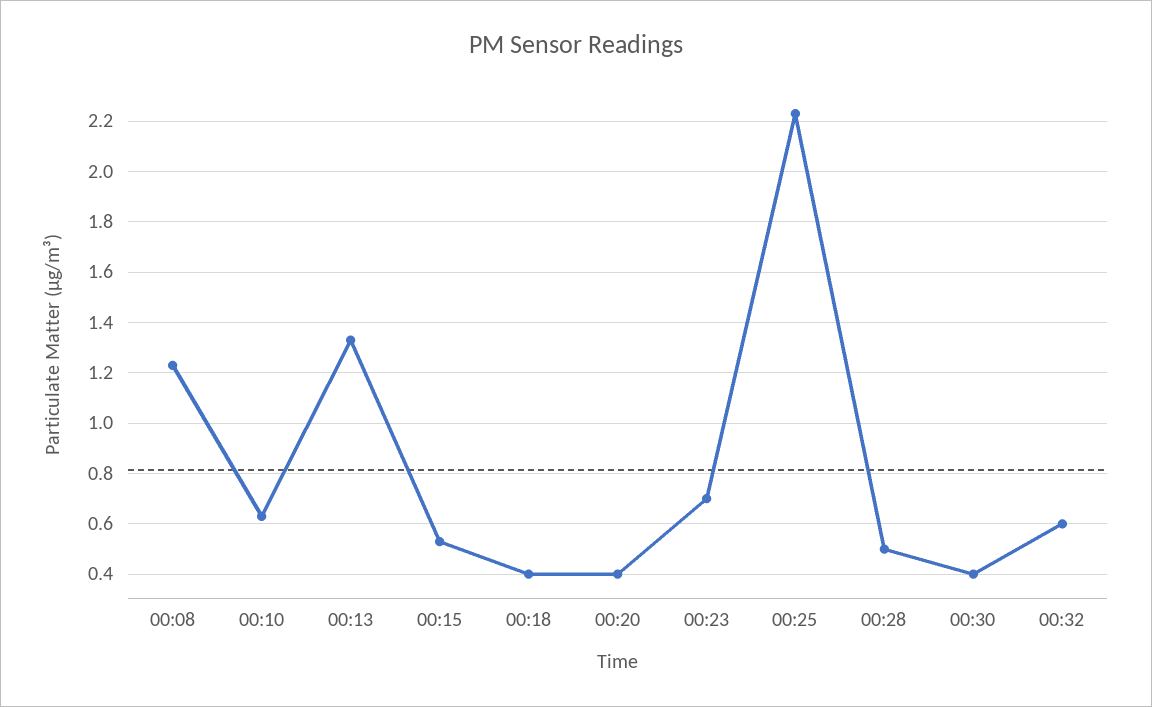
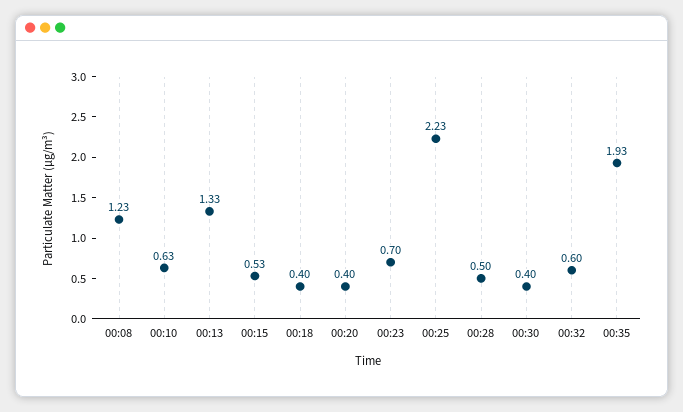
00:35: none -> 1.93

